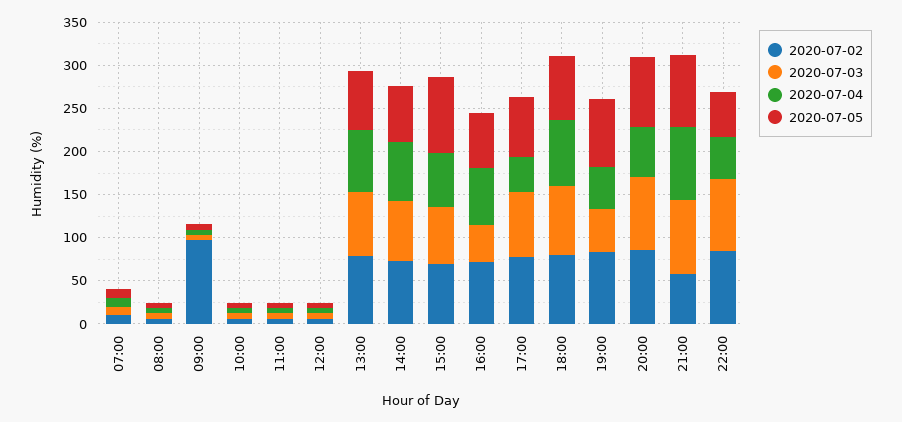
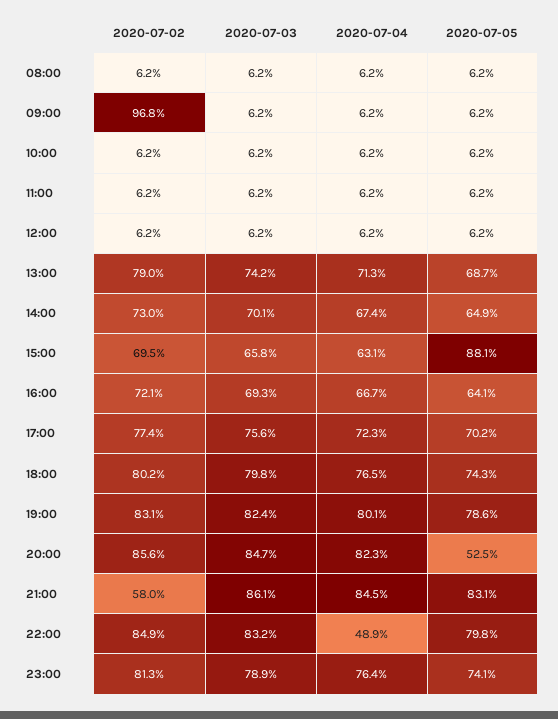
2020-07-02, 07:00: 10 -> none
2020-07-03, 07:00: 10 -> none
2020-07-04, 07:00: 10 -> none
2020-07-05, 07:00: 10 -> none
2020-07-03, 16:00: 40 -> 69.3
2020-07-04, 17:00: 40 -> 72.3
2020-07-03, 19:00: 50 -> 82.4
2020-07-04, 19:00: 50 -> 80.1
2020-07-04, 20:00: 60 -> 82.3
2020-07-05, 20:00: 80 -> 52.5
2020-07-05, 22:00: 50 -> 79.8
2020-07-02, 23:00: none -> 81.3
2020-07-03, 23:00: none -> 78.9
2020-07-04, 23:00: none -> 76.4
2020-07-05, 23:00: none -> 74.1

